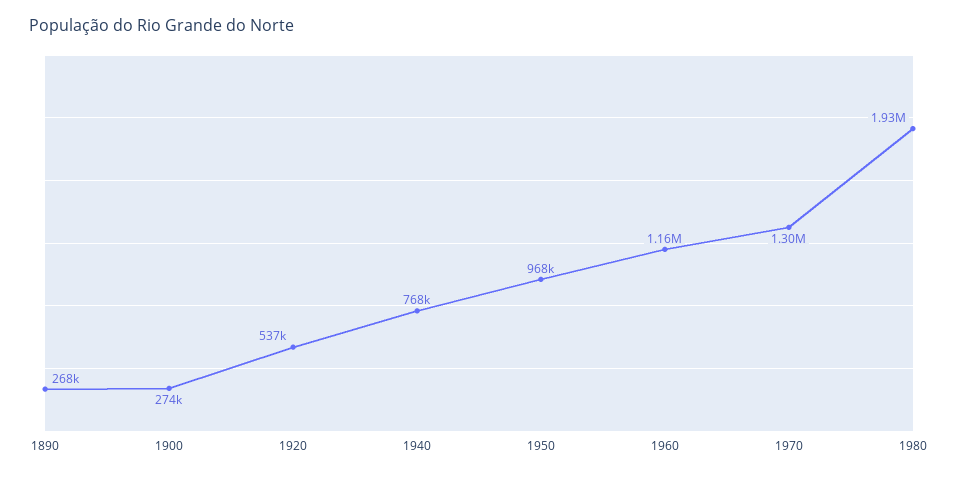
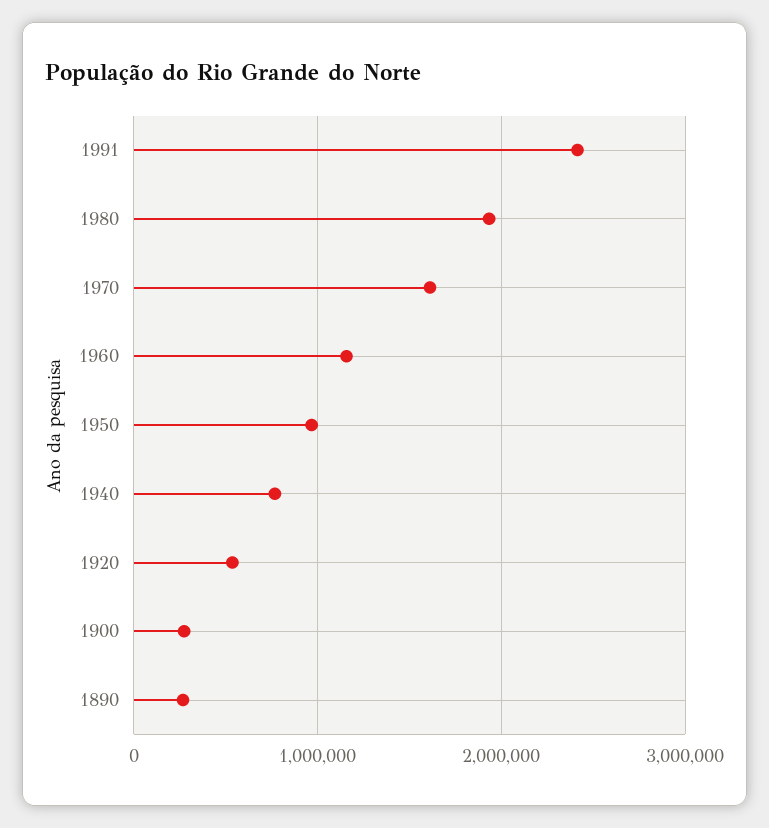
1970: 1300000 -> 1600000
1991: none -> 2400000

